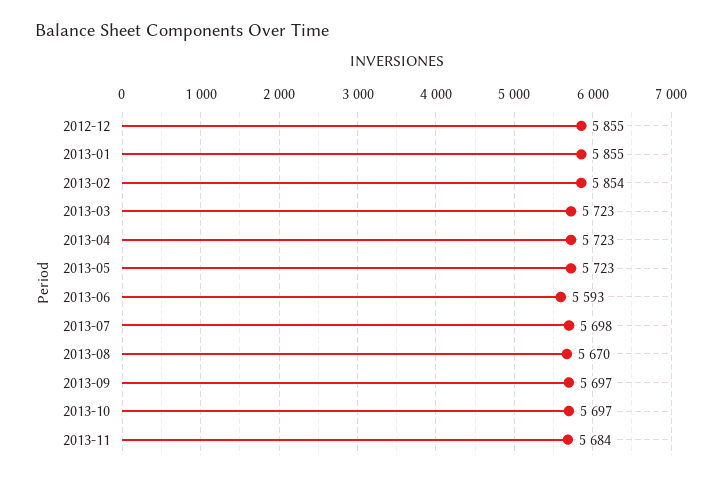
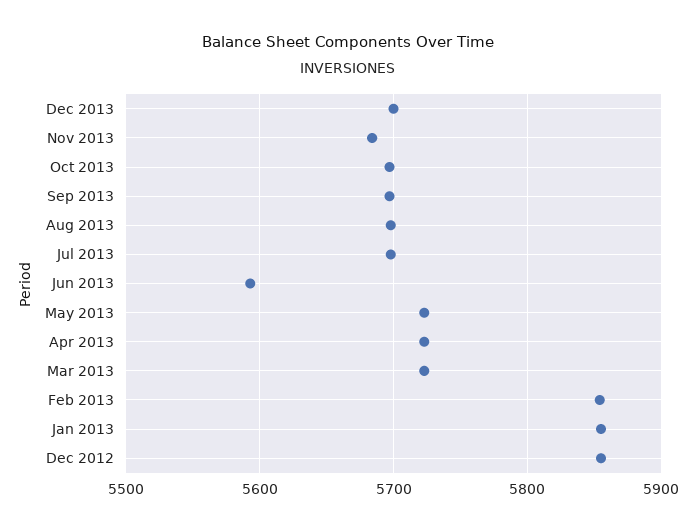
2013-08: 5670 -> 5700
Dec 2013: none -> 5700

